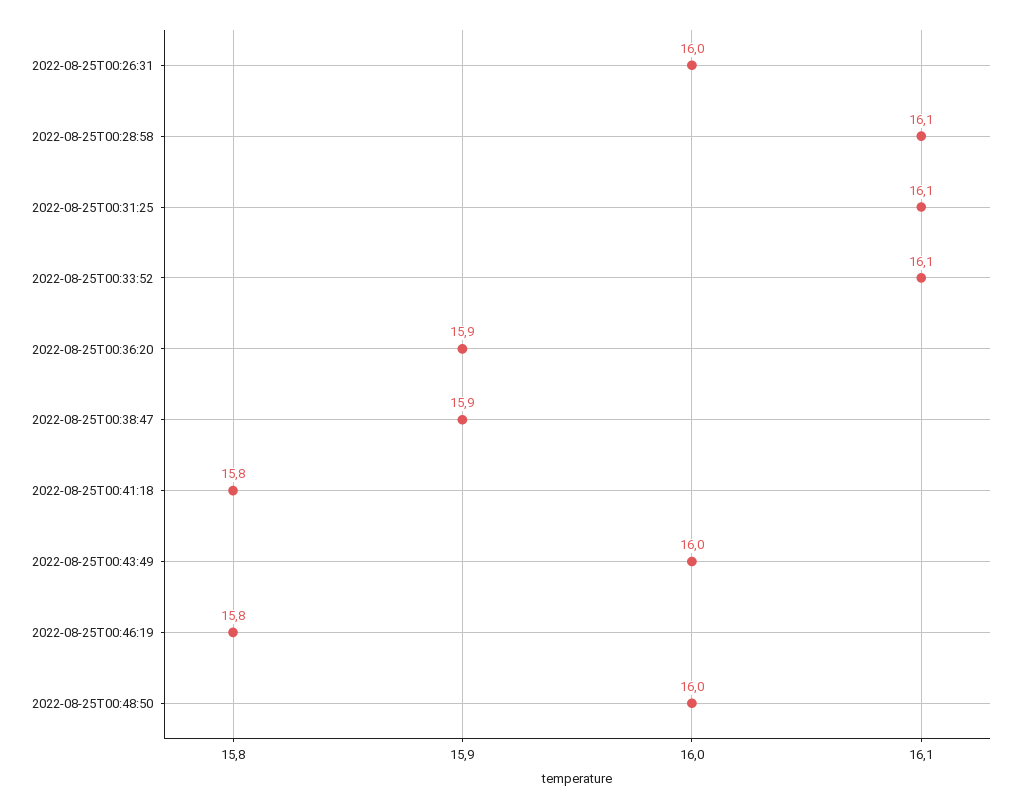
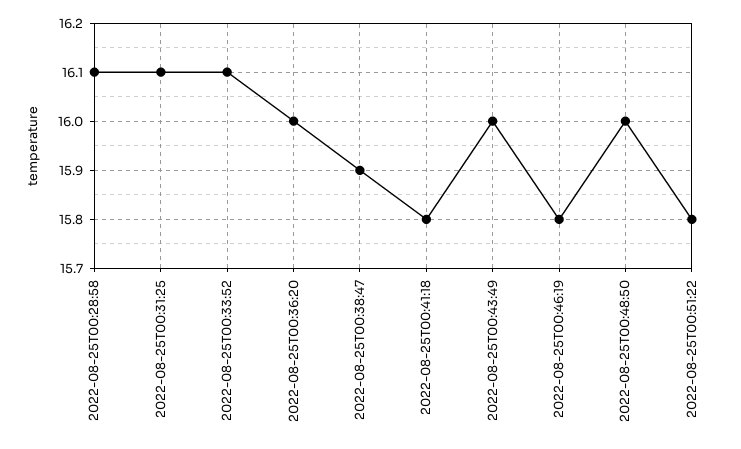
2022-08-25T00:26:31: 16 -> none
2022-08-25T00:36:20: 15.9 -> 16
2022-08-25T00:51:22: none -> 15.8

